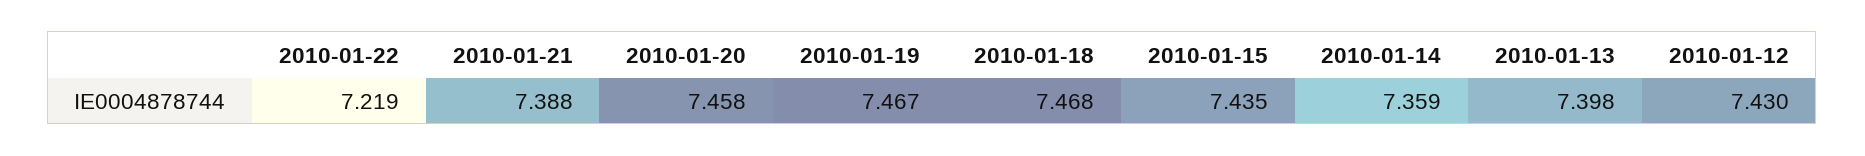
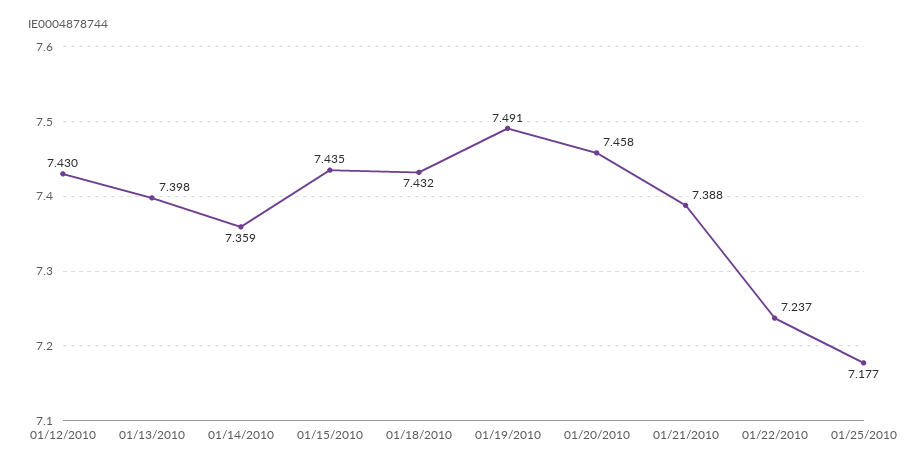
2010-01-22: 7.219 -> 7.237
2010-01-19: 7.467 -> 7.491
2010-01-18: 7.468 -> 7.432
01/25/2010: none -> 7.177

